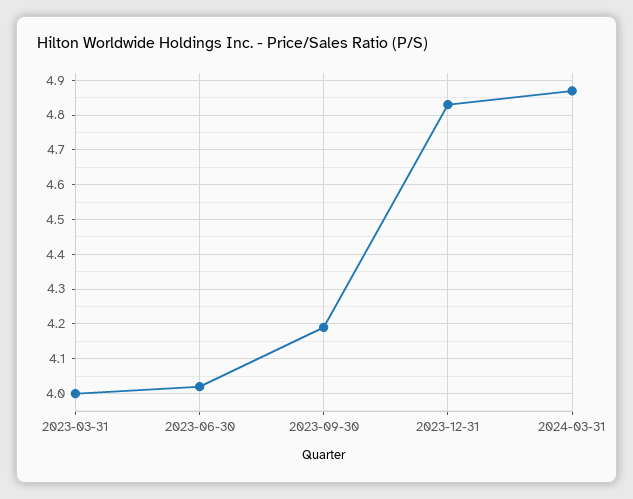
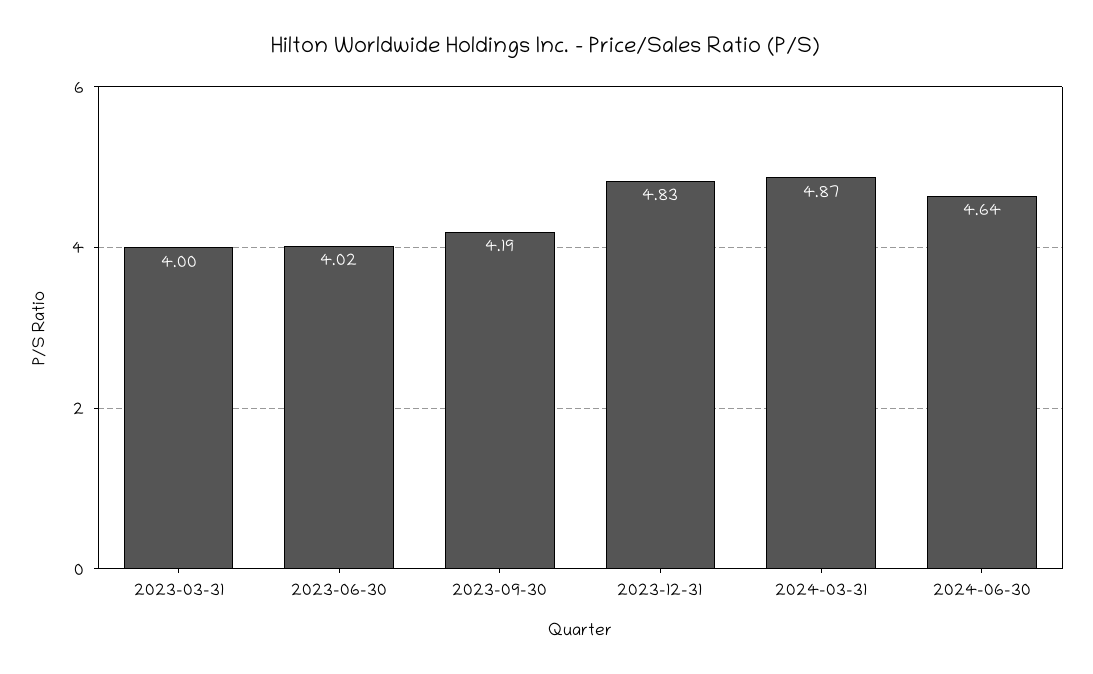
2024-06-30: none -> 4.64

